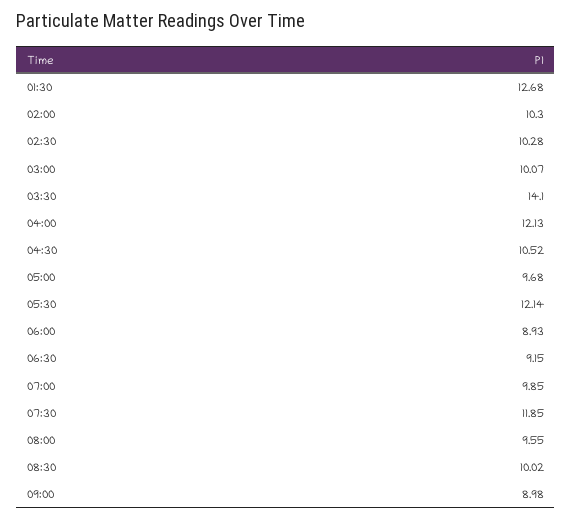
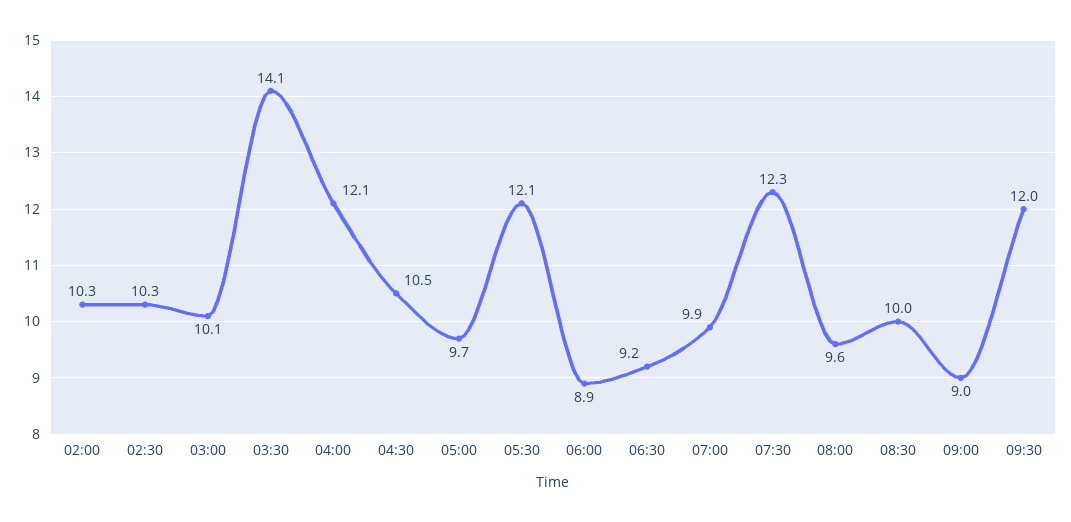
01:30: 12.68 -> none
07:30: 11.85 -> 12.3
09:30: none -> 12

